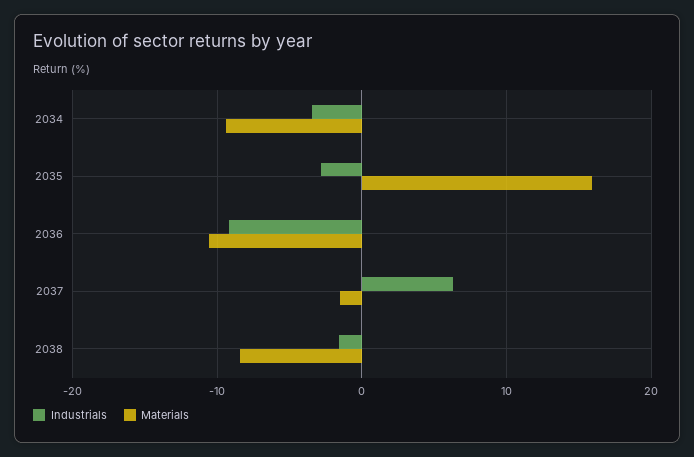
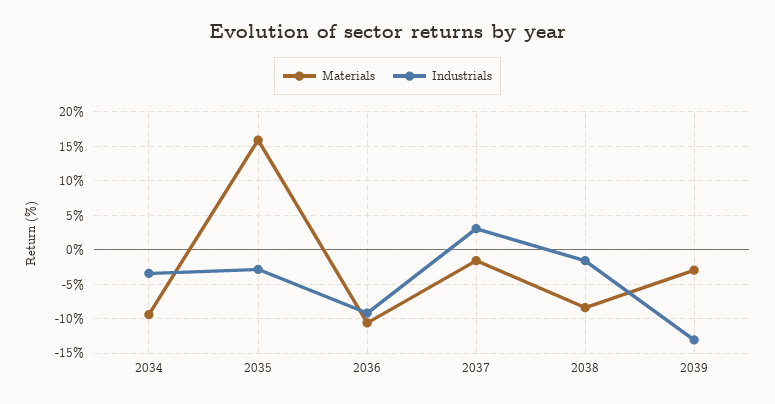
Industrials, 2037: 6 -> 3
Materials, 2039: none -> -3
Industrials, 2039: none -> -13

